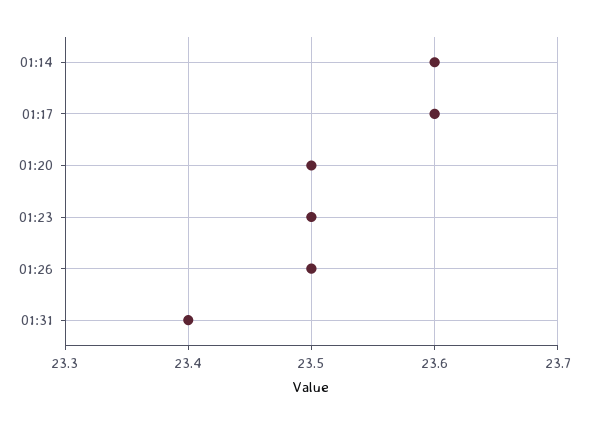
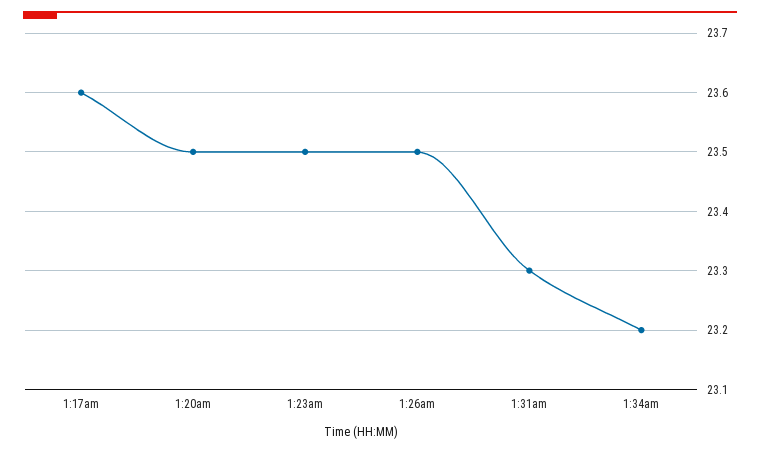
01:14: 23.6 -> none
01:31: 23.4 -> 23.3
1:34am: none -> 23.2

